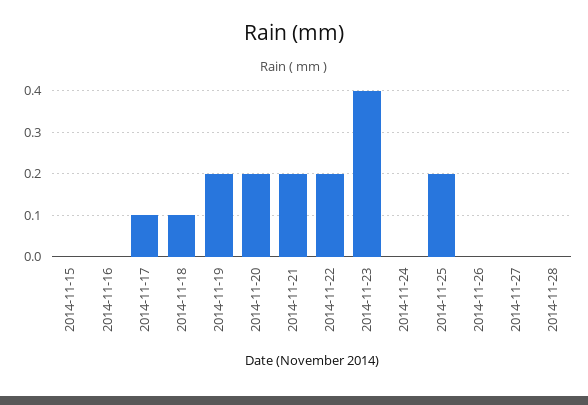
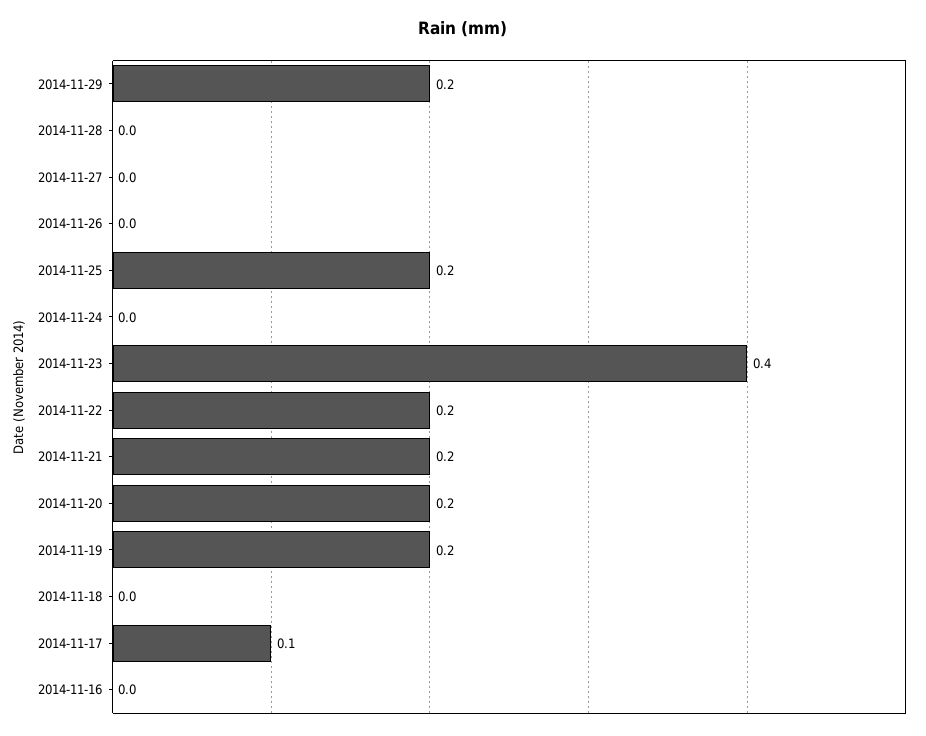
2014-11-15: 0 -> none
2014-11-18: 0.1 -> 0
2014-11-29: none -> 0.2

